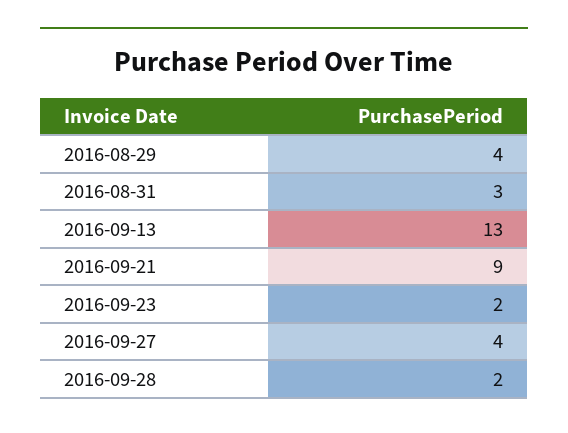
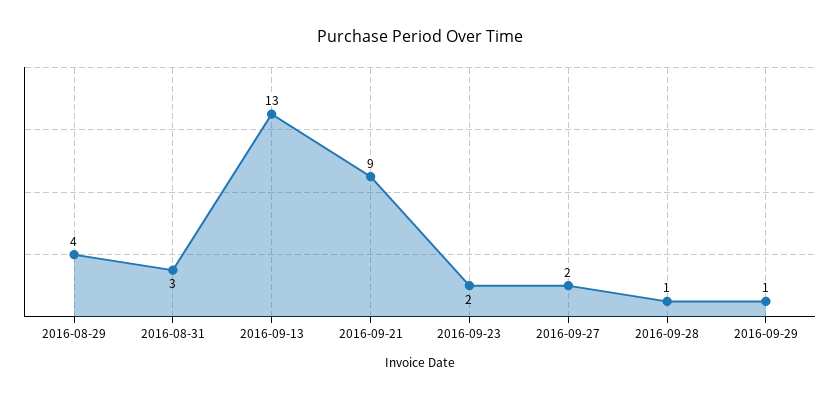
2016-09-27: 4 -> 2
2016-09-28: 2 -> 1
2016-09-29: none -> 1

